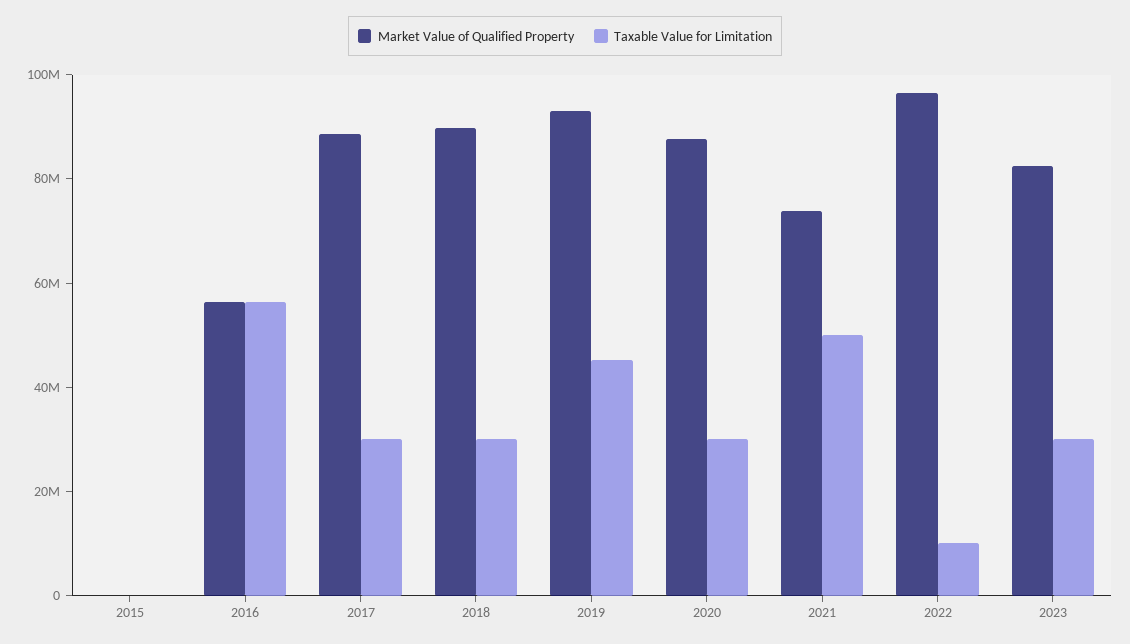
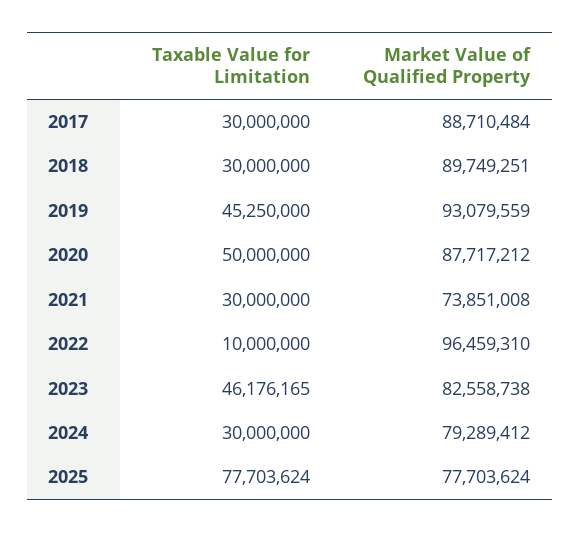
Market Value of Qualified Property, 2015: 0 -> none
Taxable Value for Limitation, 2015: 0 -> none
Market Value of Qualified Property, 2016: 55000000 -> none
Taxable Value for Limitation, 2016: 55000000 -> none
Taxable Value for Limitation, 2020: 30000000 -> 50000000
Taxable Value for Limitation, 2021: 50000000 -> 30000000
Taxable Value for Limitation, 2023: 30000000 -> 46176165
Taxable Value for Limitation, 2024: none -> 30000000
Market Value of Qualified Property, 2024: none -> 79289412
Taxable Value for Limitation, 2025: none -> 77703624
Market Value of Qualified Property, 2025: none -> 77703624

